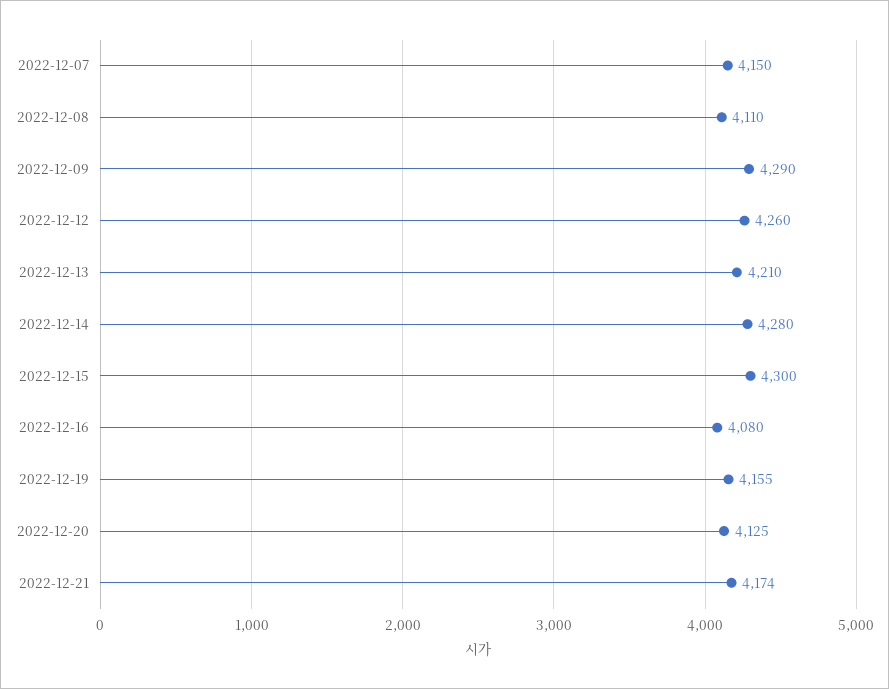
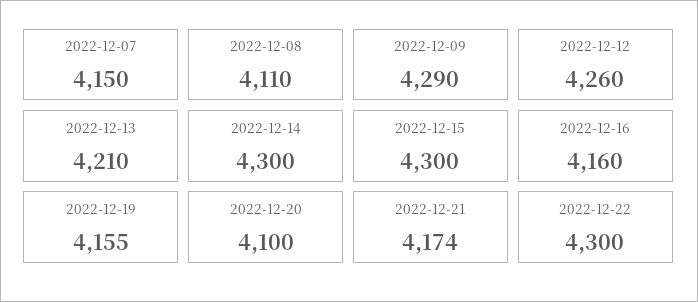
2022-12-14: 4280 -> 4300
2022-12-16: 4080 -> 4160
2022-12-20: 4125 -> 4100
2022-12-22: none -> 4300

